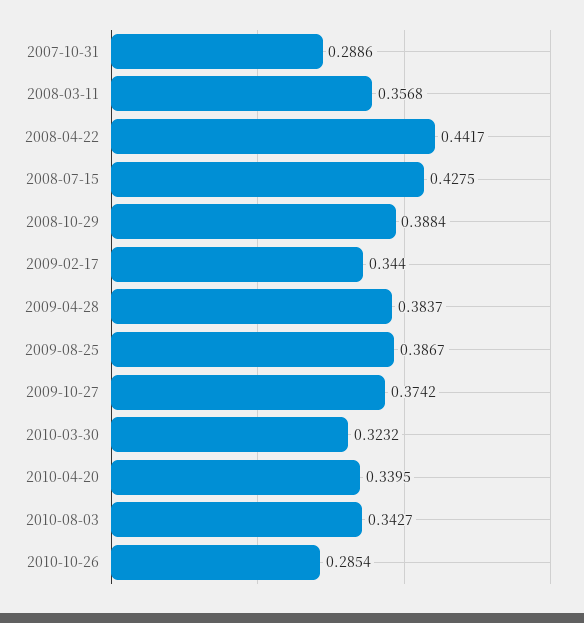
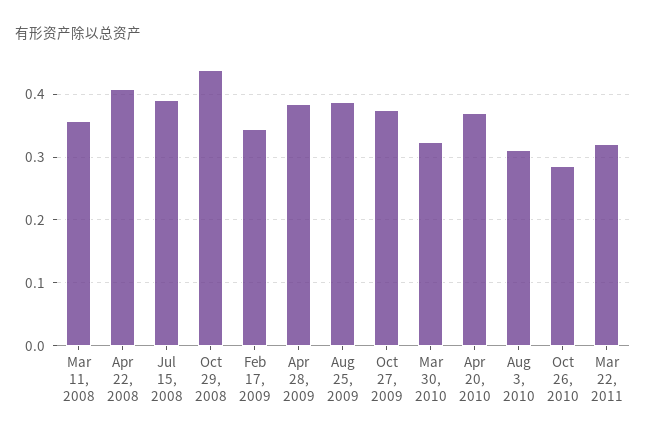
2007-10-31: 0.2886 -> none
2008-04-22: 0.4417 -> 0.41
2008-07-15: 0.4275 -> 0.39
2008-10-29: 0.3884 -> 0.44
2010-04-20: 0.3395 -> 0.37
2010-08-03: 0.3427 -> 0.31
Mar 22, 2011: none -> 0.32

